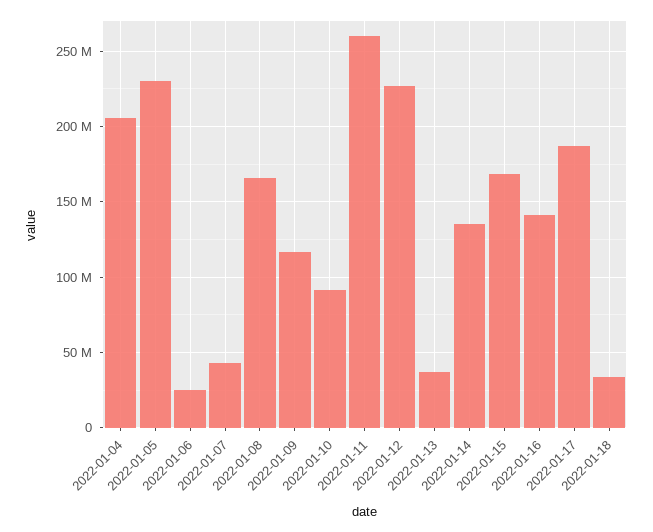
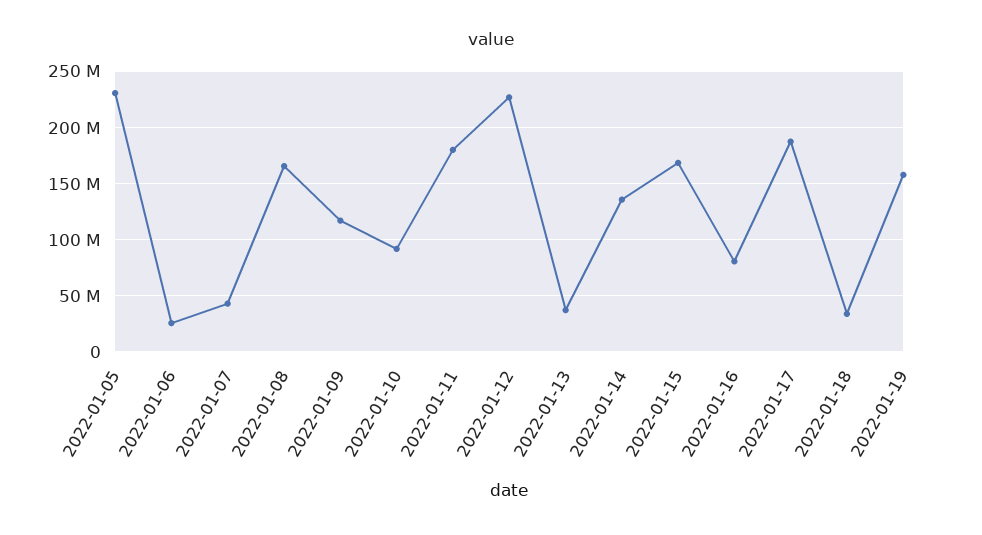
2022-01-04: 205000000 -> none
2022-01-11: 260000000 -> 180000000
2022-01-16: 140000000 -> 80000000
2022-01-19: none -> 160000000

